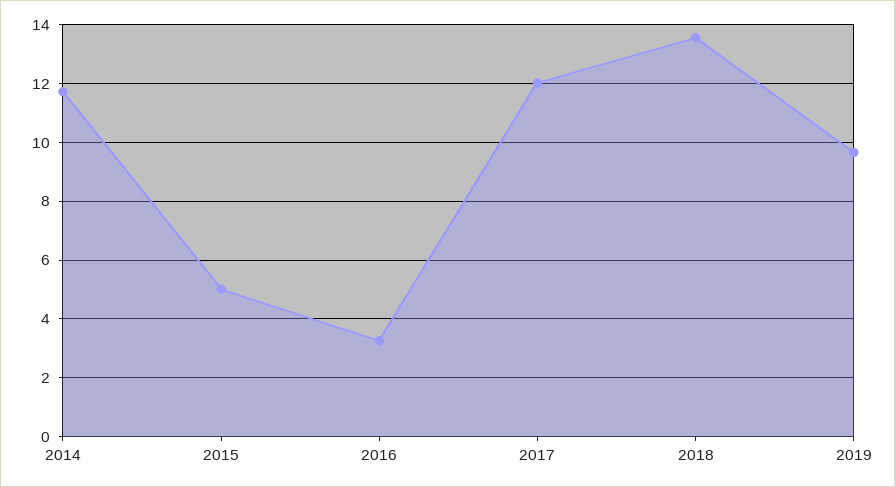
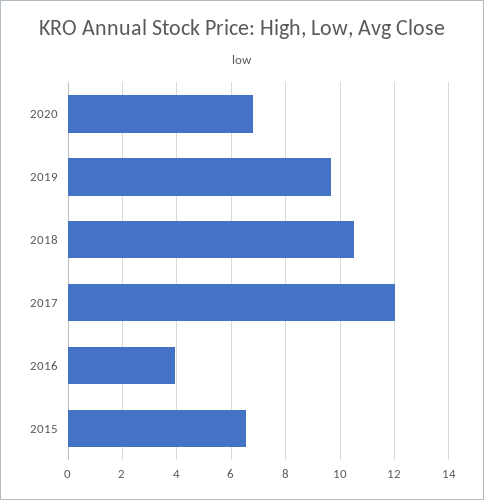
2014: 11.75 -> none
2015: 5 -> 6.5
2016: 3.25 -> 4
2018: 13.5 -> 10.5
2020: none -> 6.75

